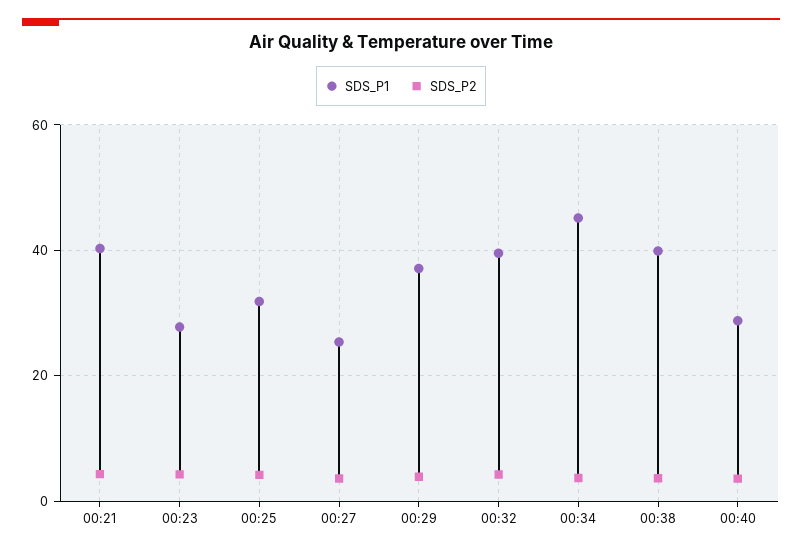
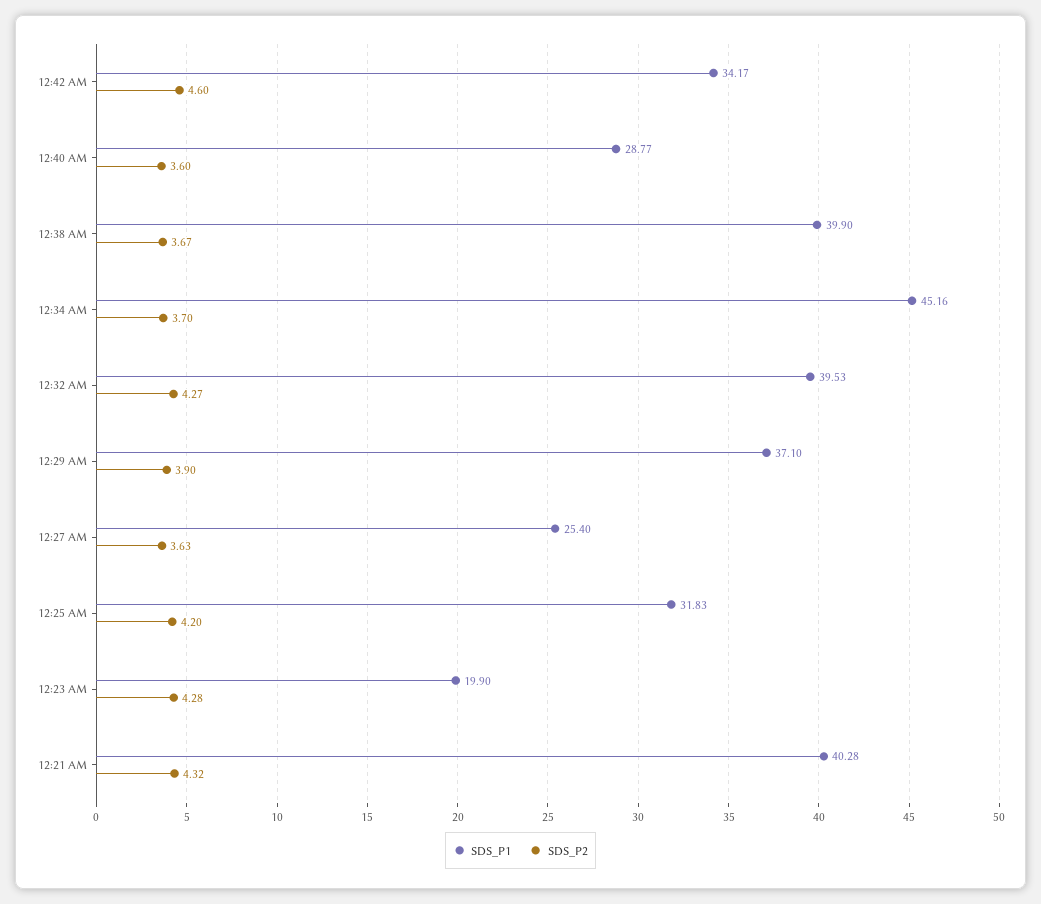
SDS_P1, 00:23: 28 -> 19.9
SDS_P1, 12:42 AM: none -> 34.17
SDS_P2, 12:42 AM: none -> 4.6

